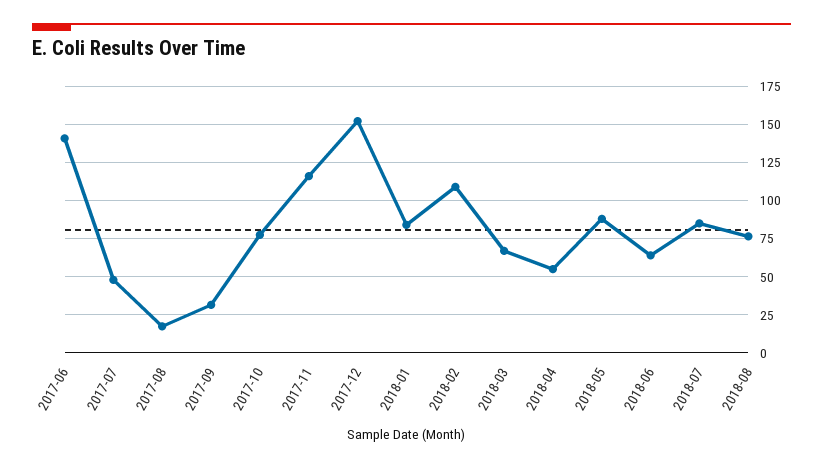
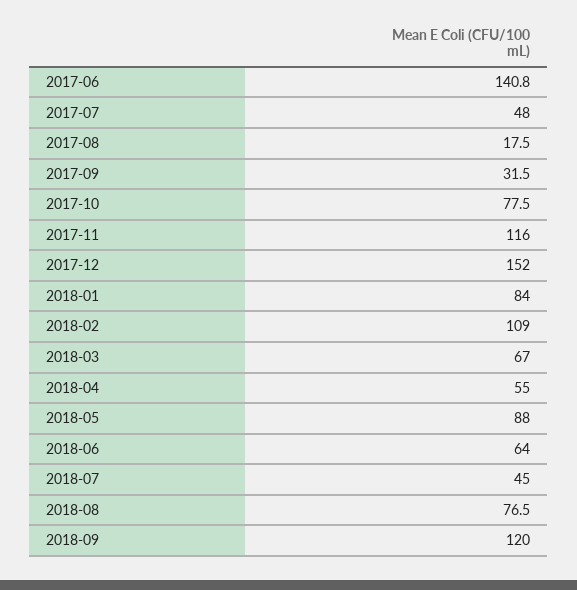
2018-07: 85 -> 45
2018-09: none -> 120

